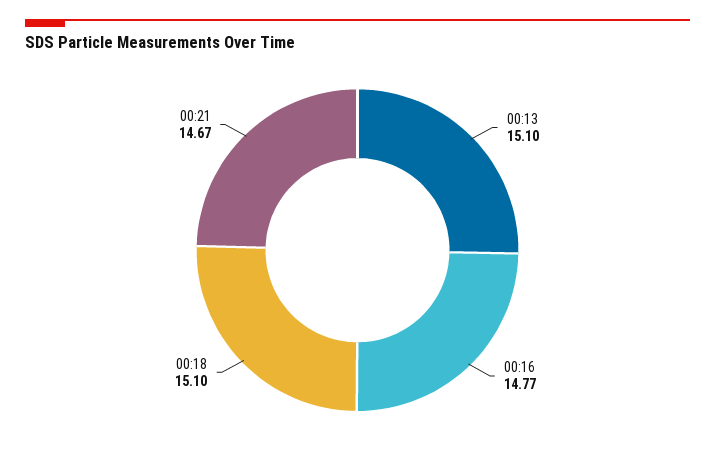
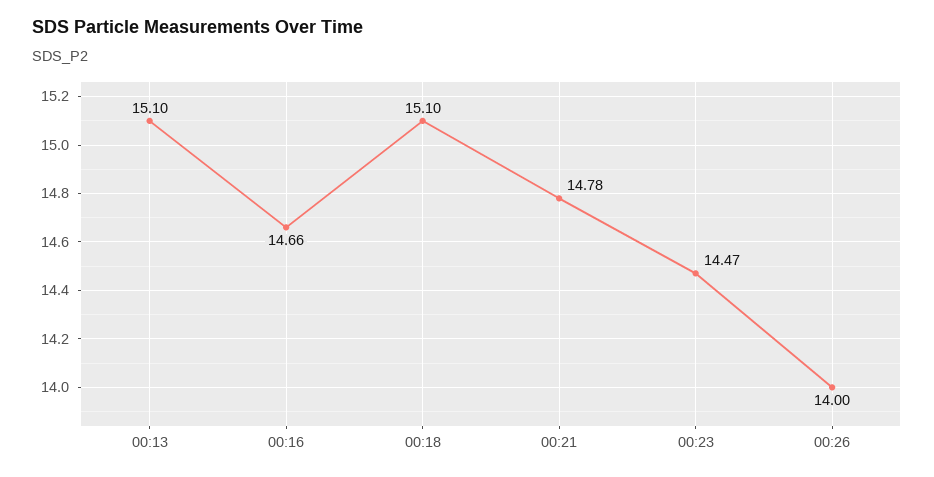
00:16: 14.77 -> 14.66
00:21: 14.67 -> 14.78
00:23: none -> 14.47
00:26: none -> 14

